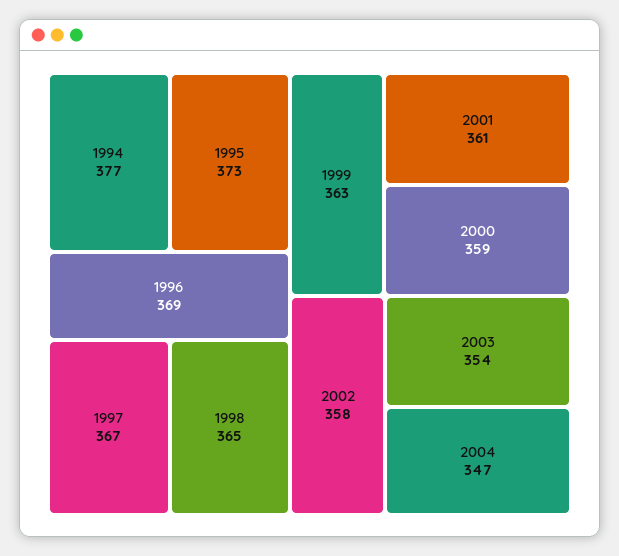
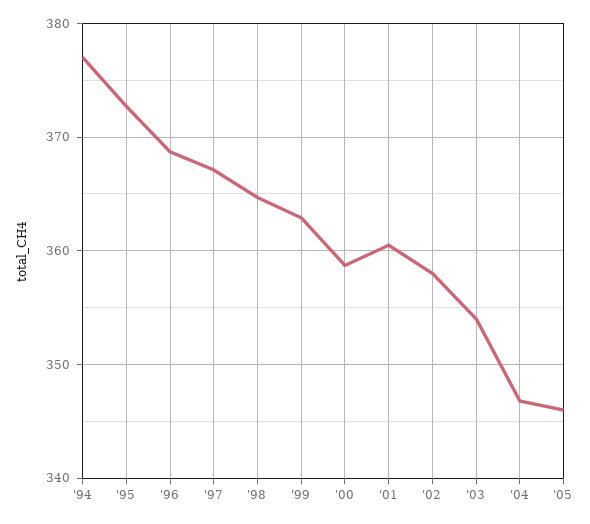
'05: none -> 346

